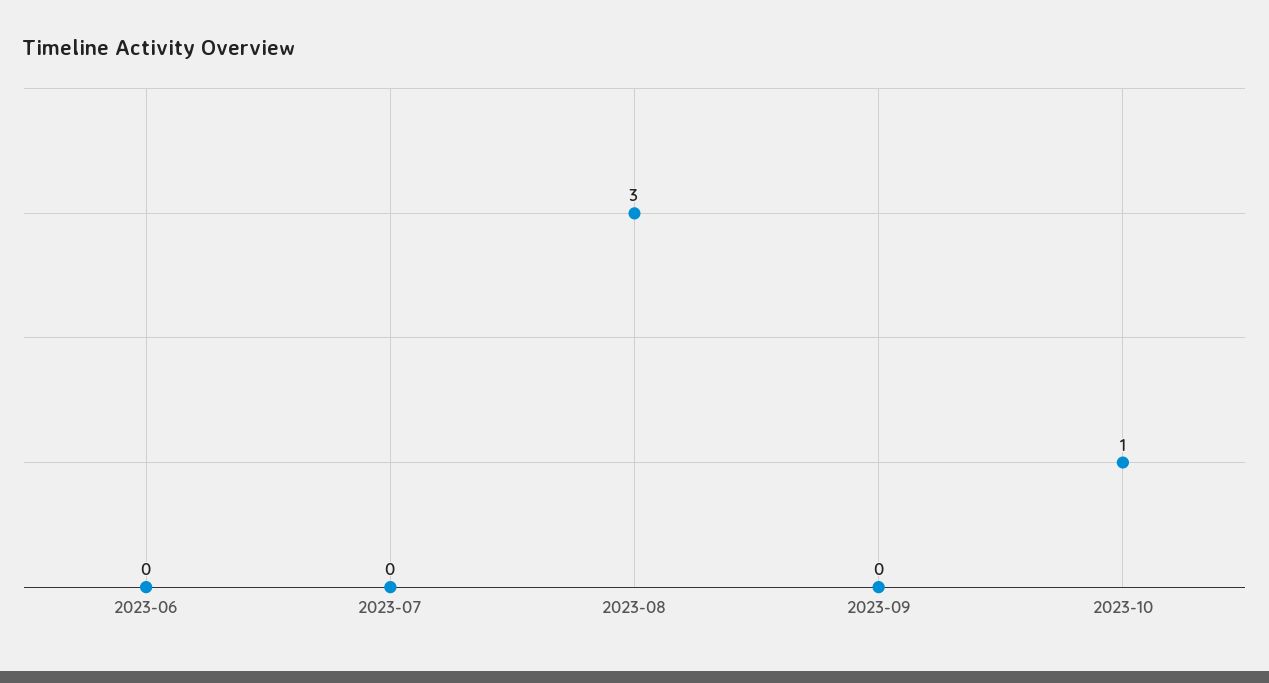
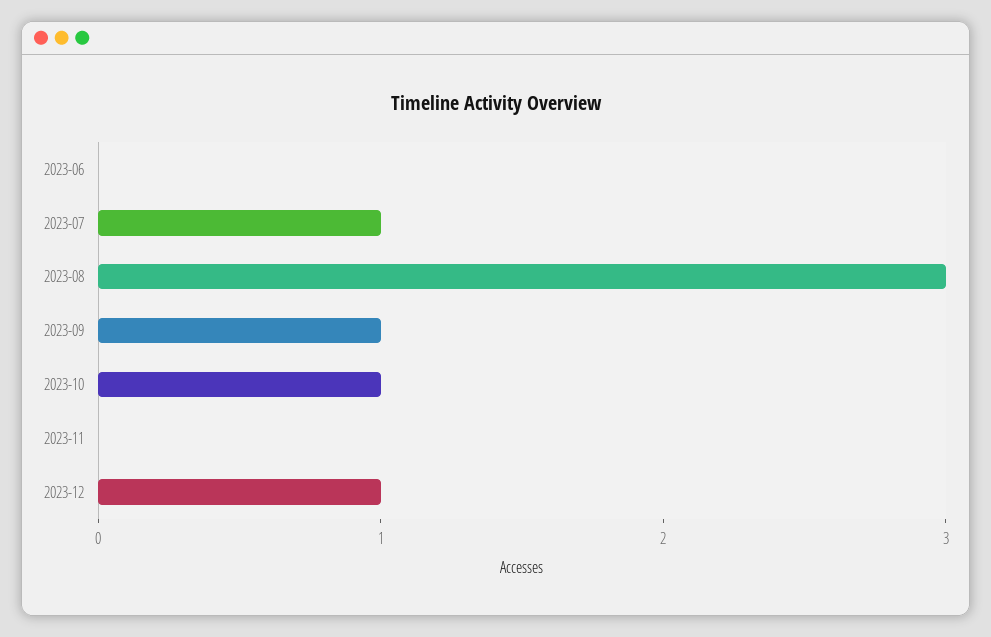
2023-07: 0 -> 1
2023-09: 0 -> 1
2023-11: none -> 0
2023-12: none -> 1

